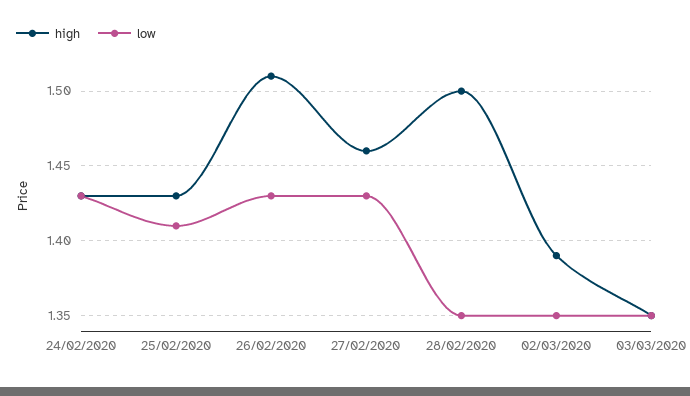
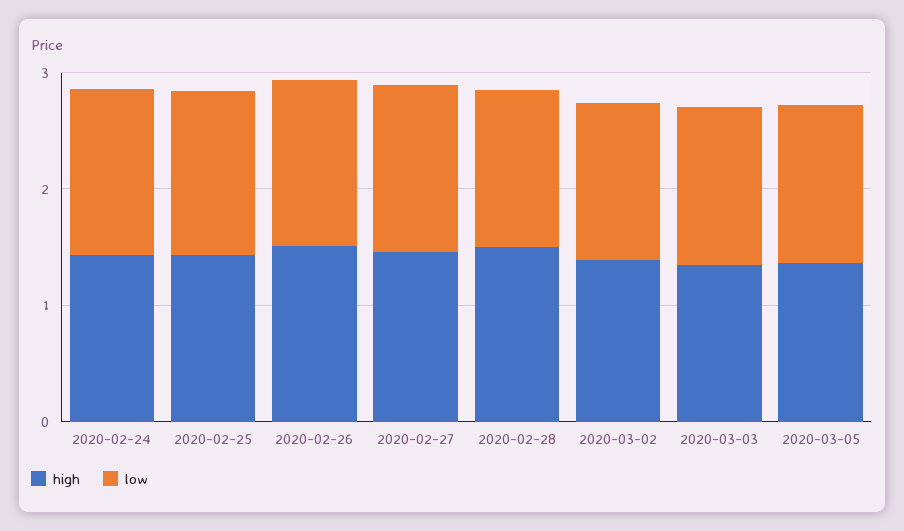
high, 2020-03-05: none -> 1.4
low, 2020-03-05: none -> 1.4

